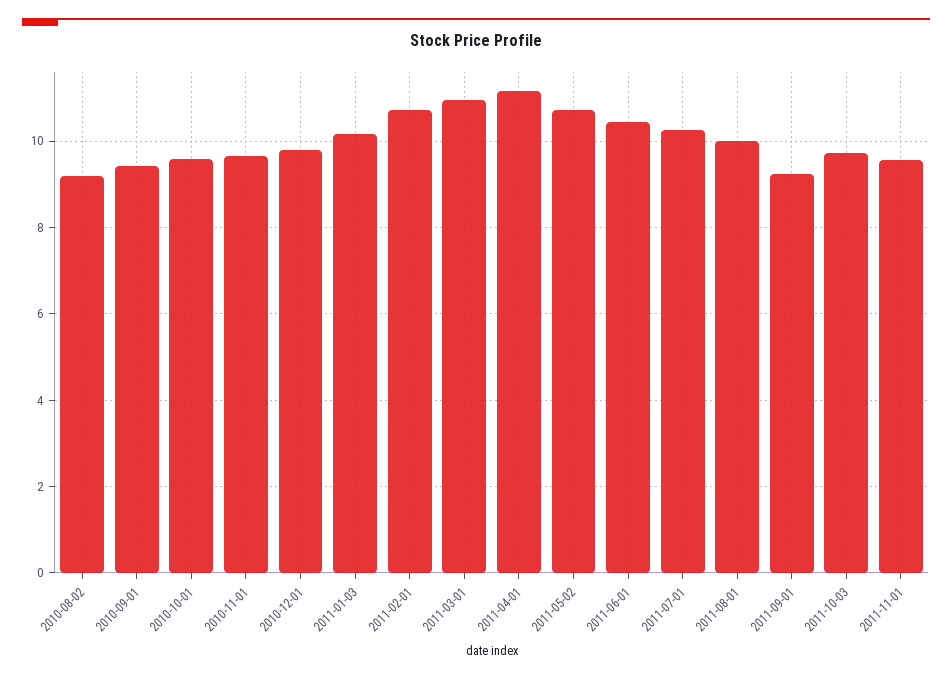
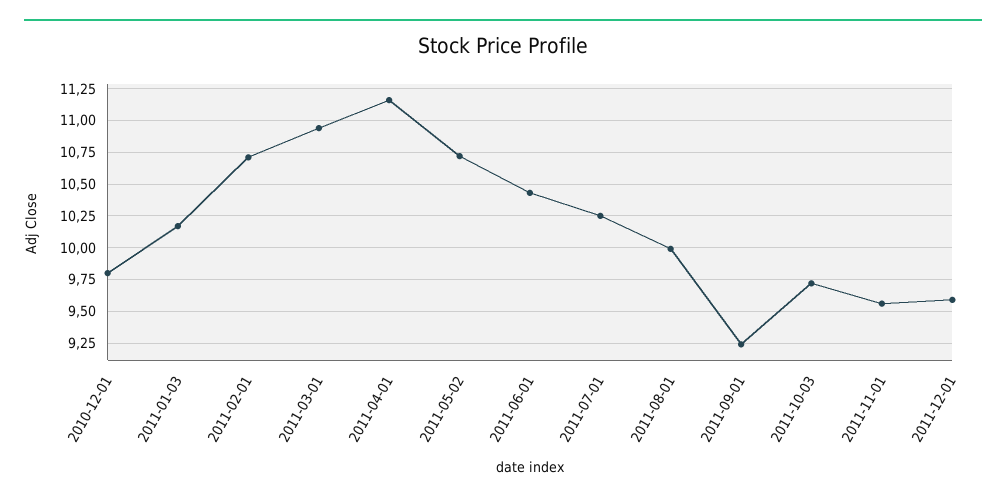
2010-08-02: 9.2 -> none
2010-09-01: 9.4 -> none
2010-10-01: 9.6 -> none
2010-11-01: 9.6 -> none
2011-12-01: none -> 9.6

